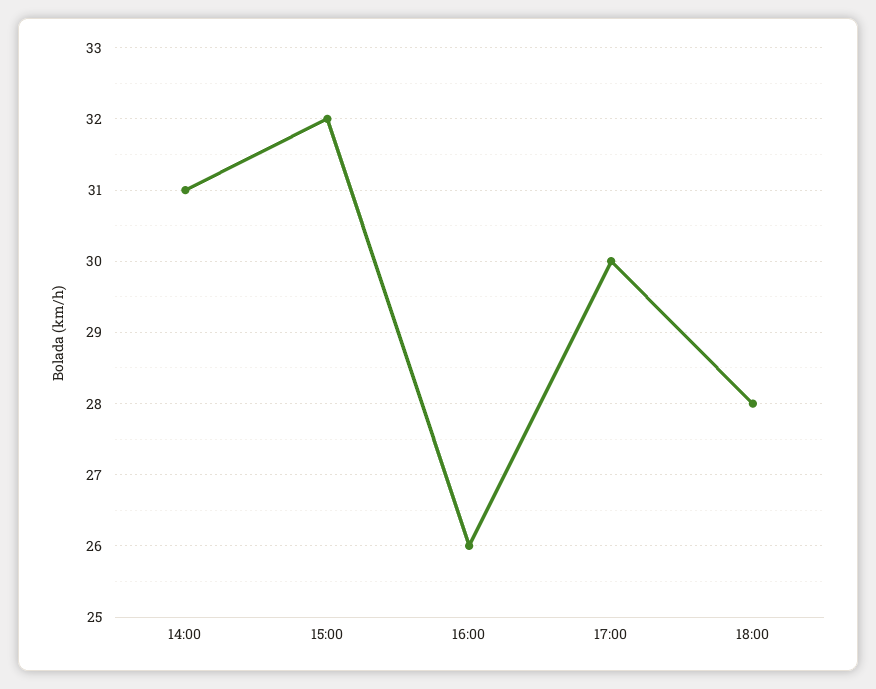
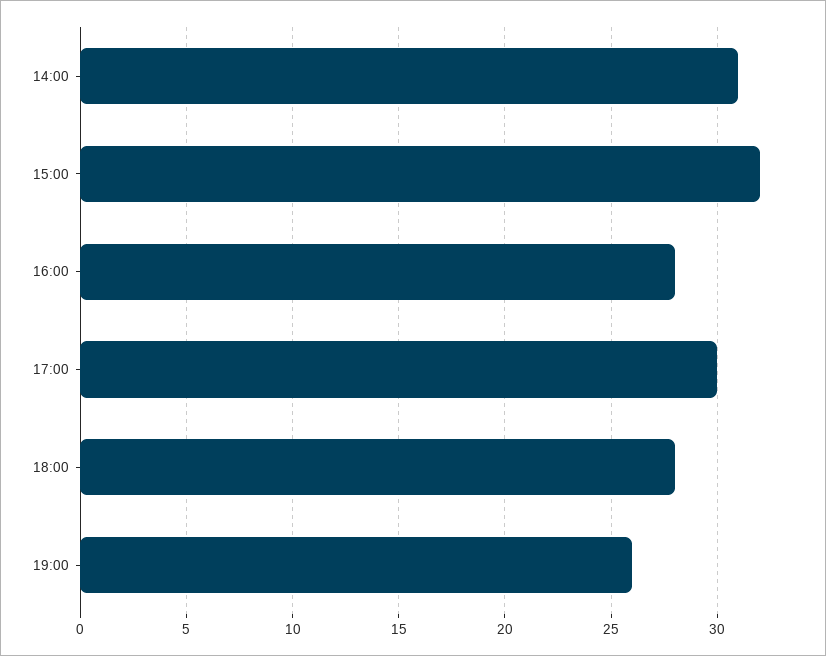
16:00: 26 -> 28
19:00: none -> 26

